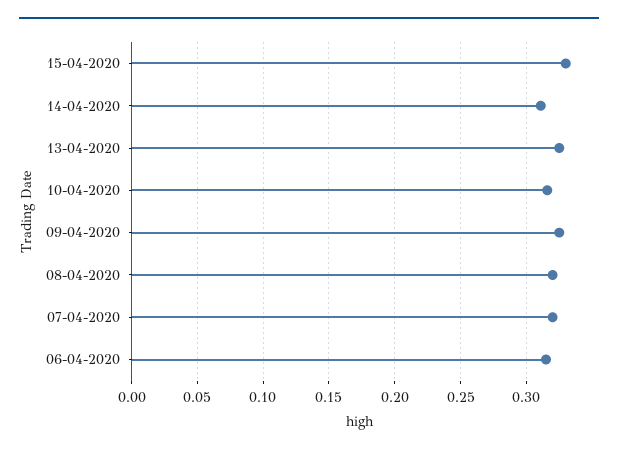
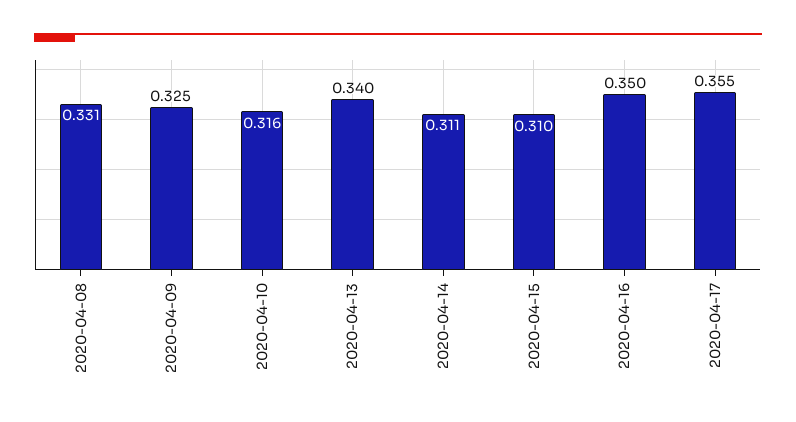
15-04-2020: 0.33 -> 0.31
13-04-2020: 0.325 -> 0.34
08-04-2020: 0.32 -> 0.331
07-04-2020: 0.32 -> none
06-04-2020: 0.315 -> none
2020-04-16: none -> 0.35
2020-04-17: none -> 0.355

